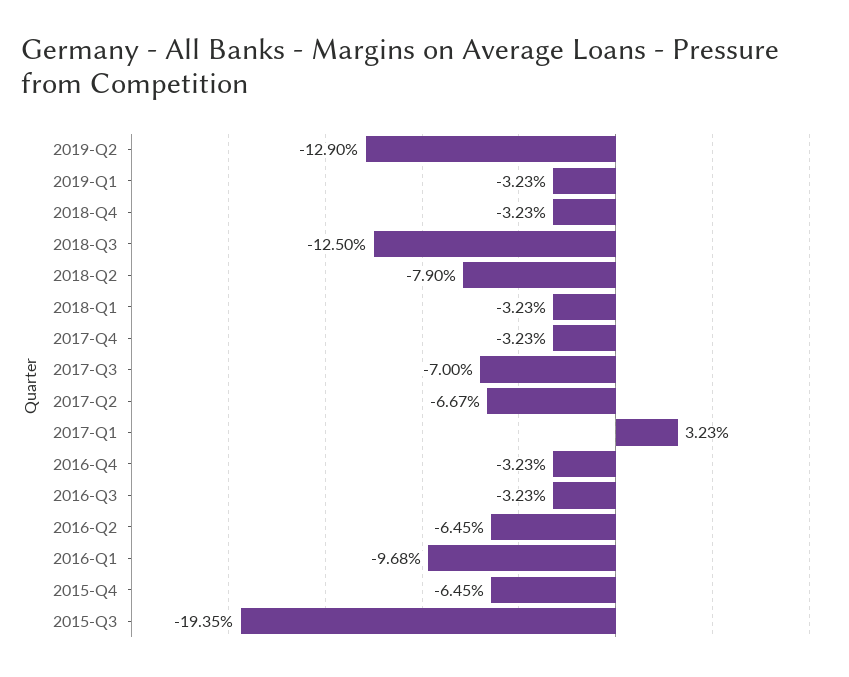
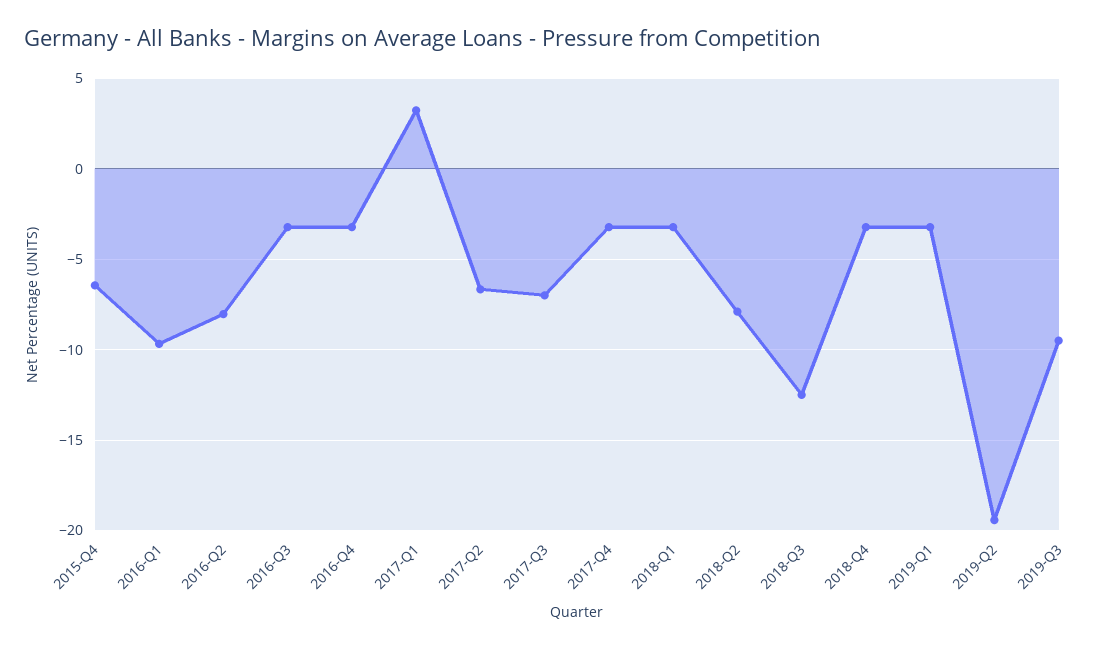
2019-Q2: -12.9 -> -19.5
2016-Q2: -6.45 -> -8
2015-Q3: -19.35 -> none
2019-Q3: none -> -9.5

